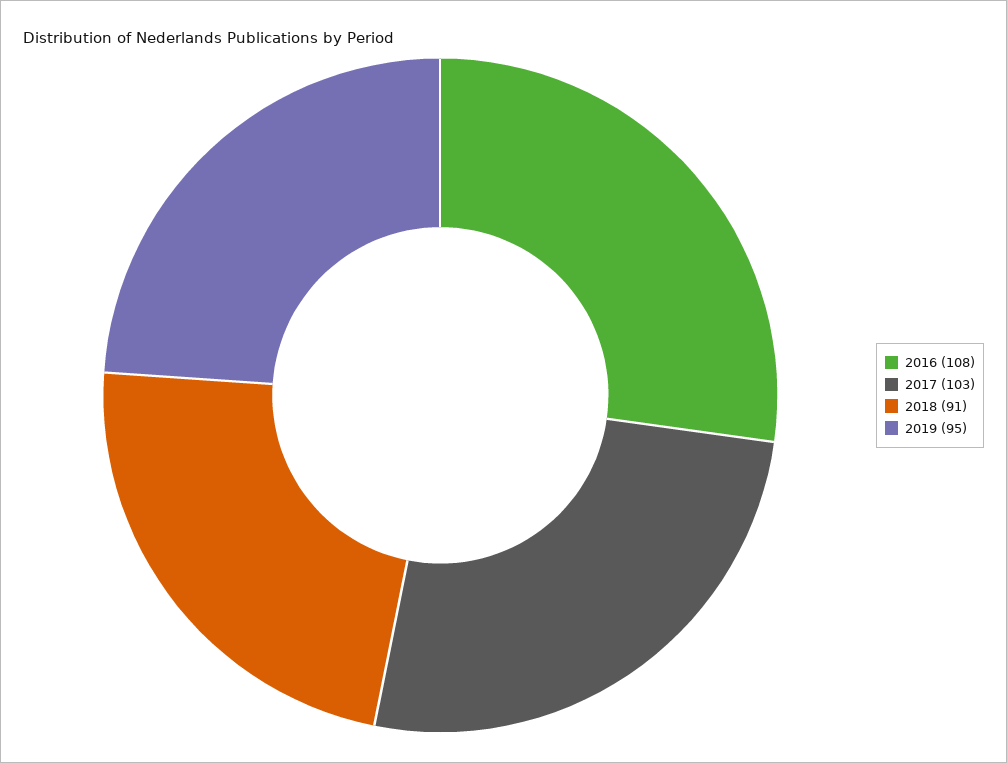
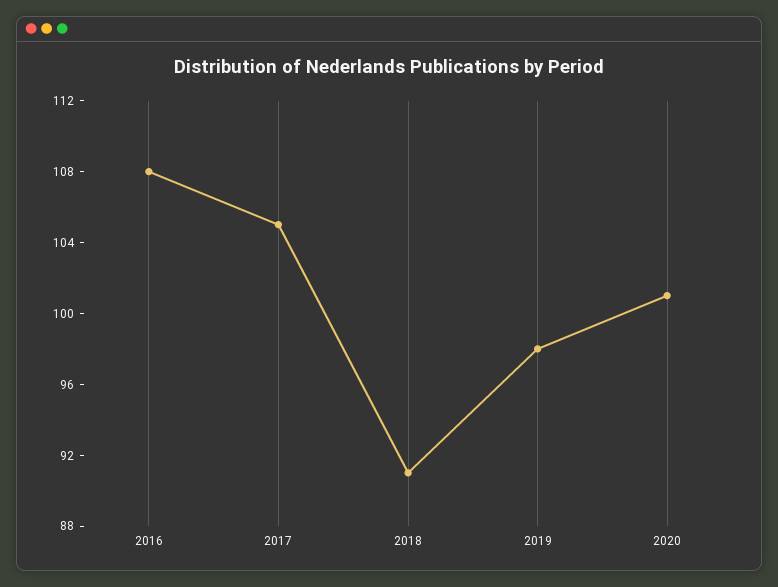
2017: 103 -> 105
2019: 95 -> 98
2020: none -> 101

